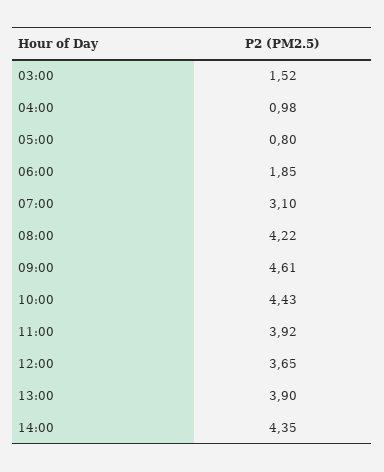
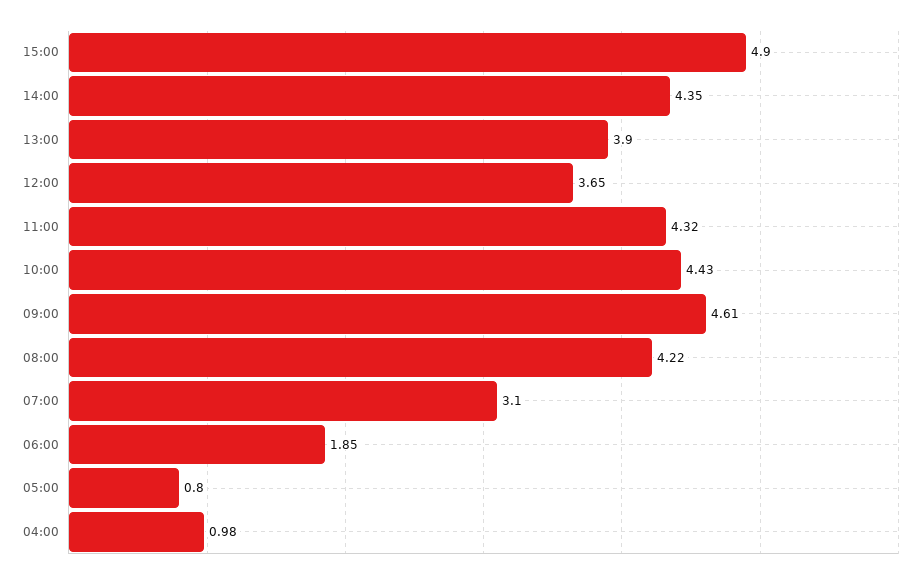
03:00: 1.52 -> none
11:00: 3.92 -> 4.32
15:00: none -> 4.9

